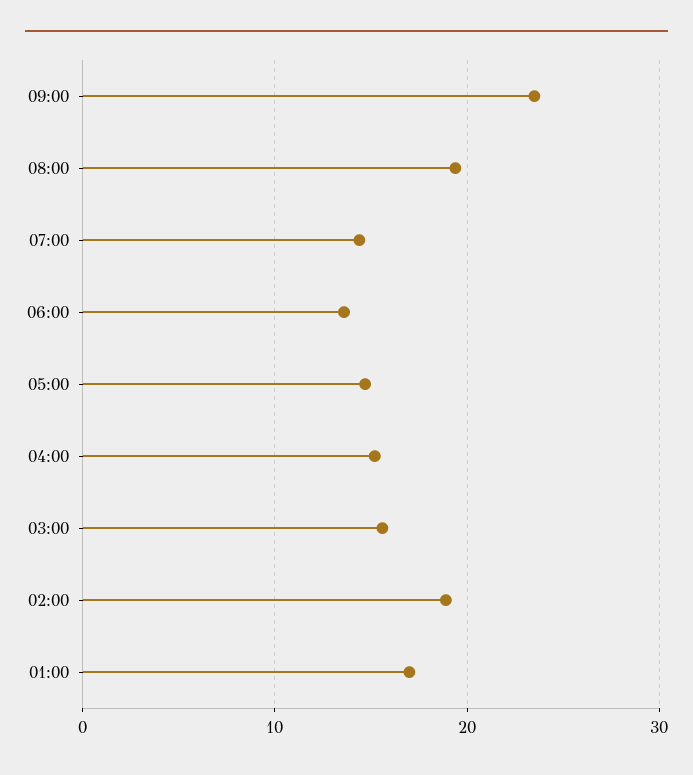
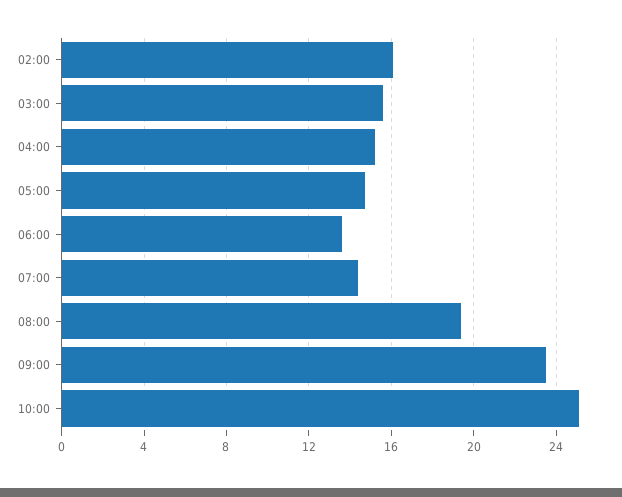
02:00: 19 -> 16
01:00: 17 -> none
10:00: none -> 25

